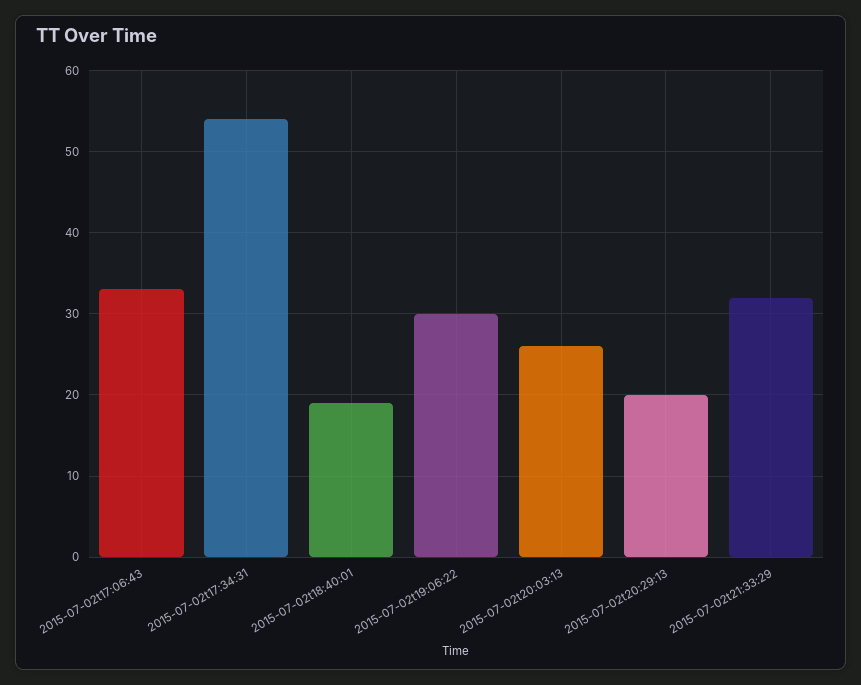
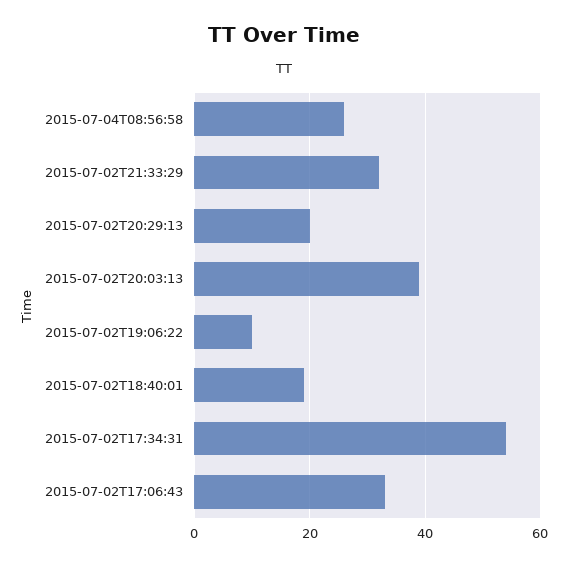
2015-07-02t19:06:22: 30 -> 10
2015-07-02t20:03:13: 26 -> 40
2015-07-04T08:56:58: none -> 25

